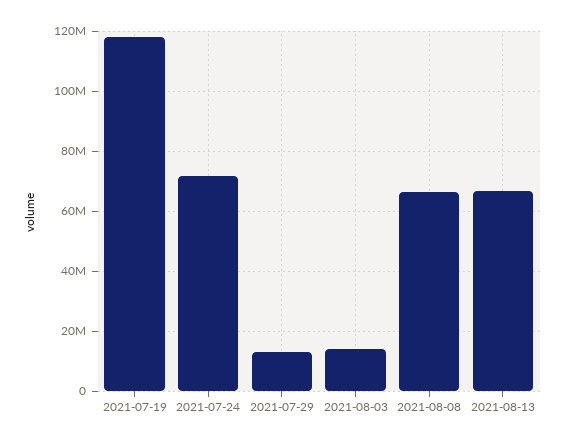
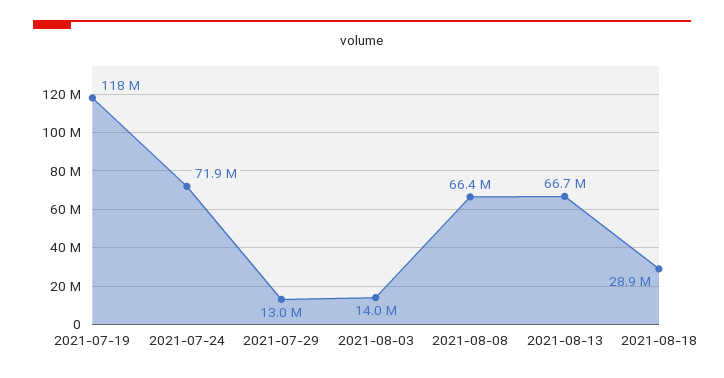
2021-08-18: none -> 28900000

